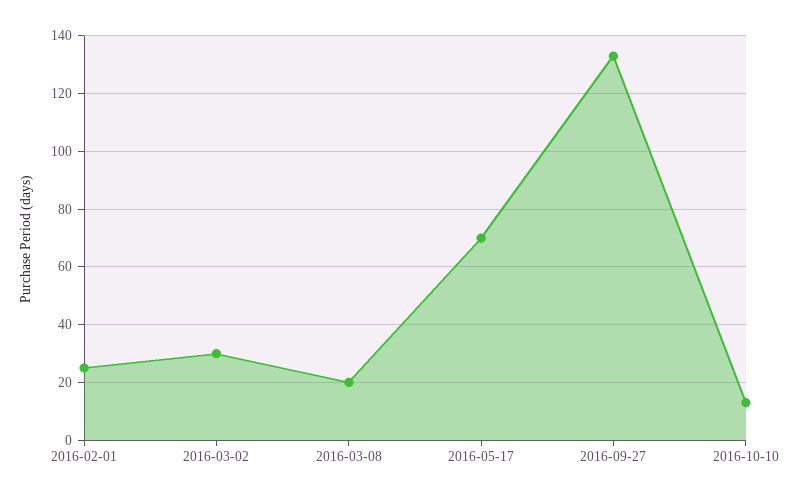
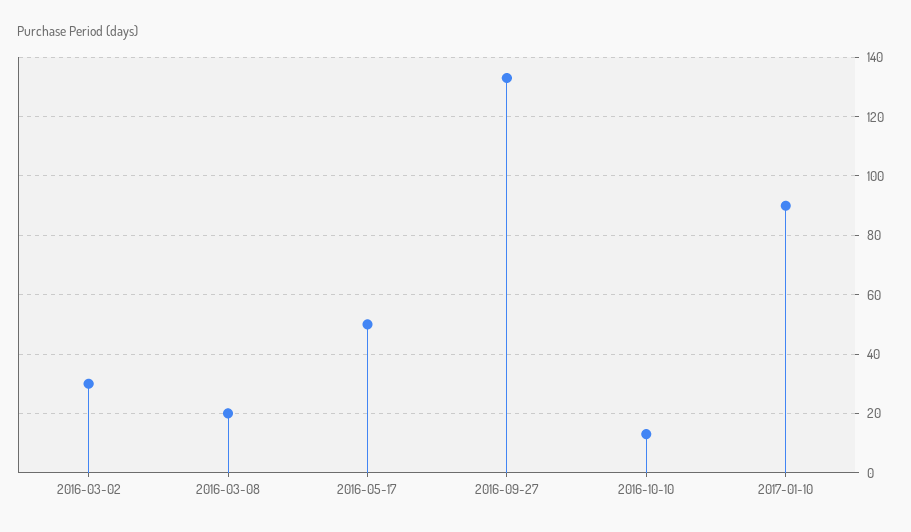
2016-02-01: 25 -> none
2016-05-17: 70 -> 50
2017-01-10: none -> 90

